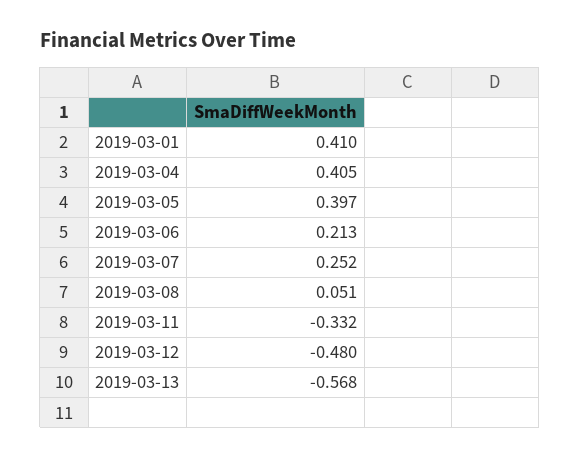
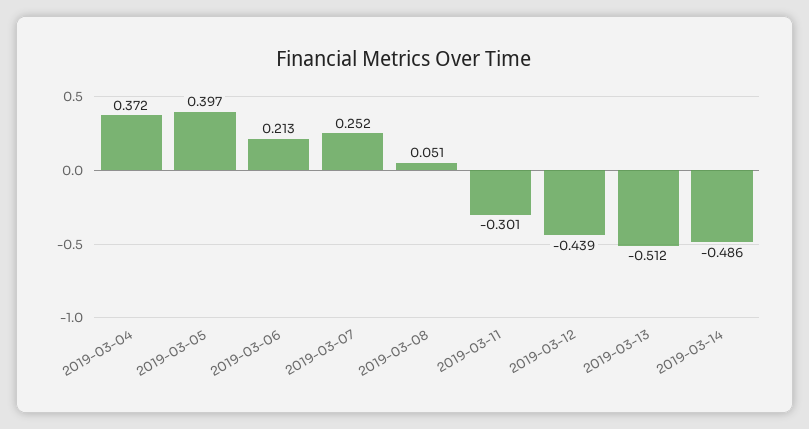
2019-03-01: 0.41 -> none
2019-03-04: 0.405 -> 0.372
2019-03-11: -0.332 -> -0.301
2019-03-12: -0.48 -> -0.439
2019-03-13: -0.568 -> -0.512
2019-03-14: none -> -0.486

